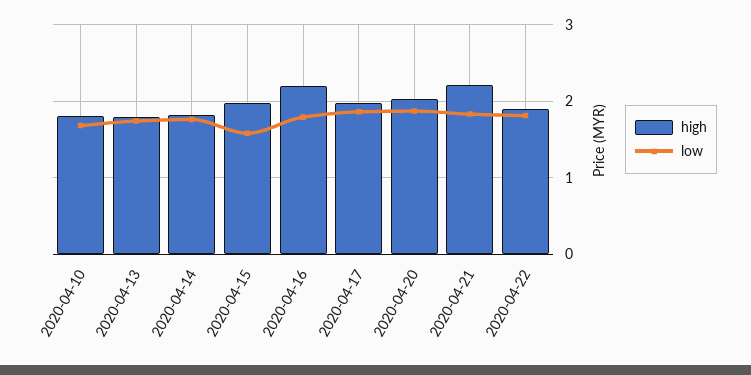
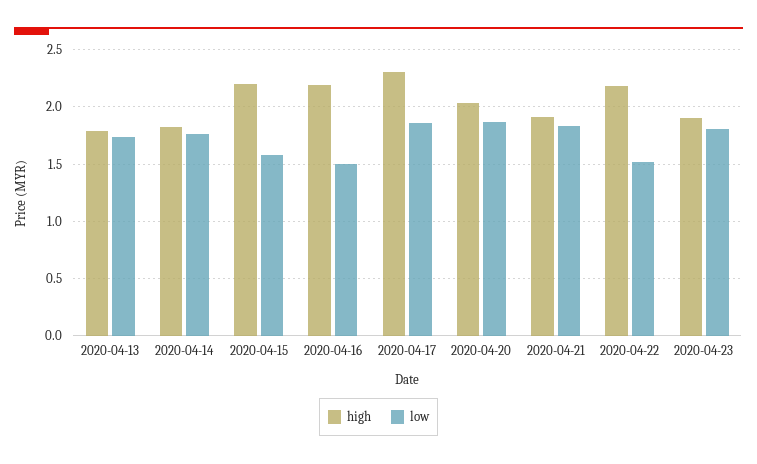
high, 2020-04-10: 1.8 -> none
low, 2020-04-10: 1.7 -> none
high, 2020-04-15: 2 -> 2.2
low, 2020-04-16: 1.8 -> 1.5
high, 2020-04-17: 2 -> 2.3
high, 2020-04-21: 2.2 -> 1.9
high, 2020-04-22: 1.9 -> 2.2
low, 2020-04-22: 1.8 -> 1.5
high, 2020-04-23: none -> 1.9
low, 2020-04-23: none -> 1.8

